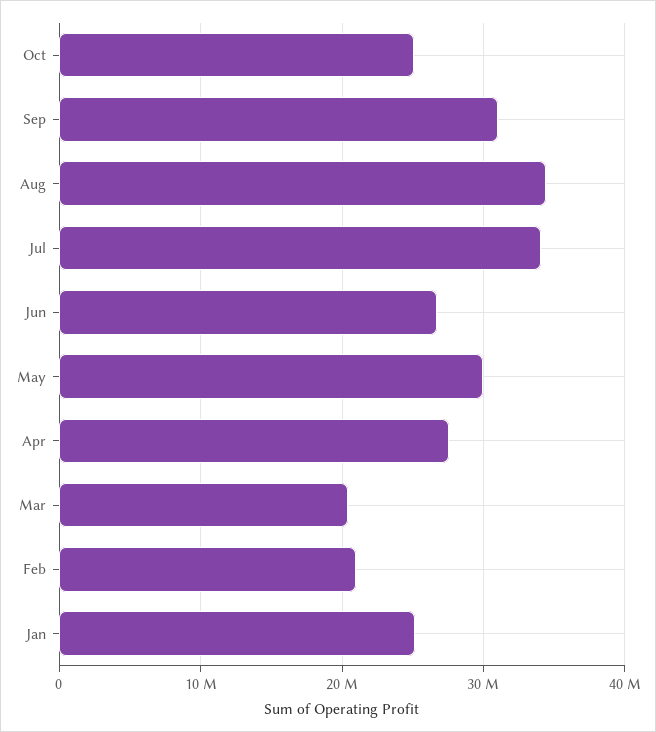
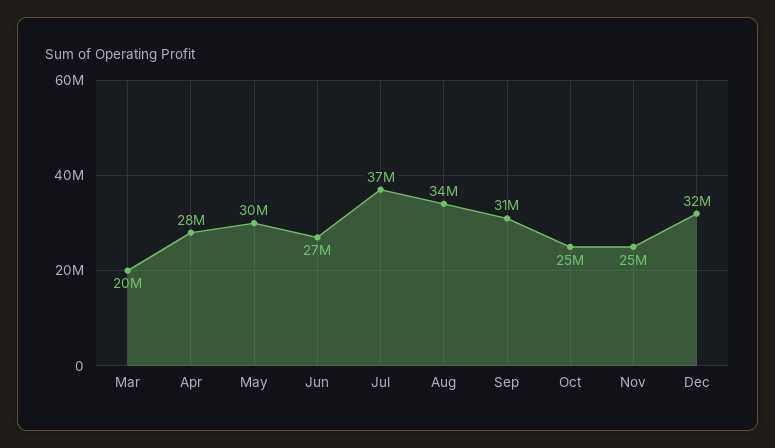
Jul: 34000000 -> 37000000
Feb: 21000000 -> none
Jan: 25000000 -> none
Nov: none -> 25000000
Dec: none -> 32000000

